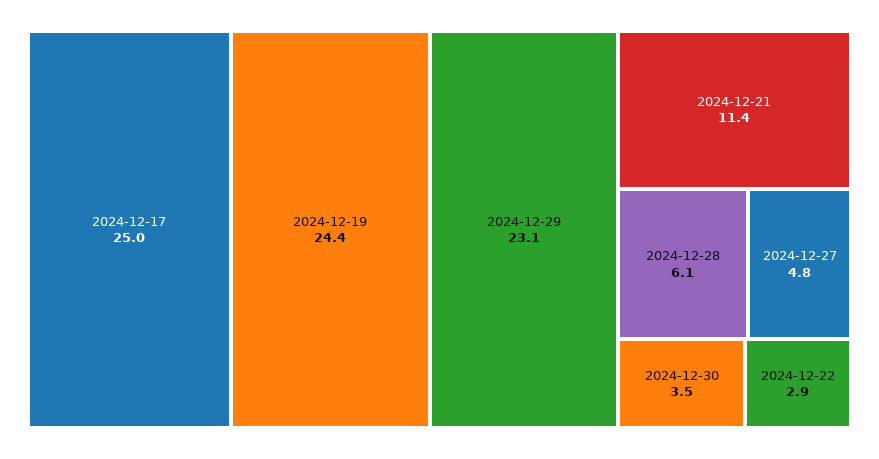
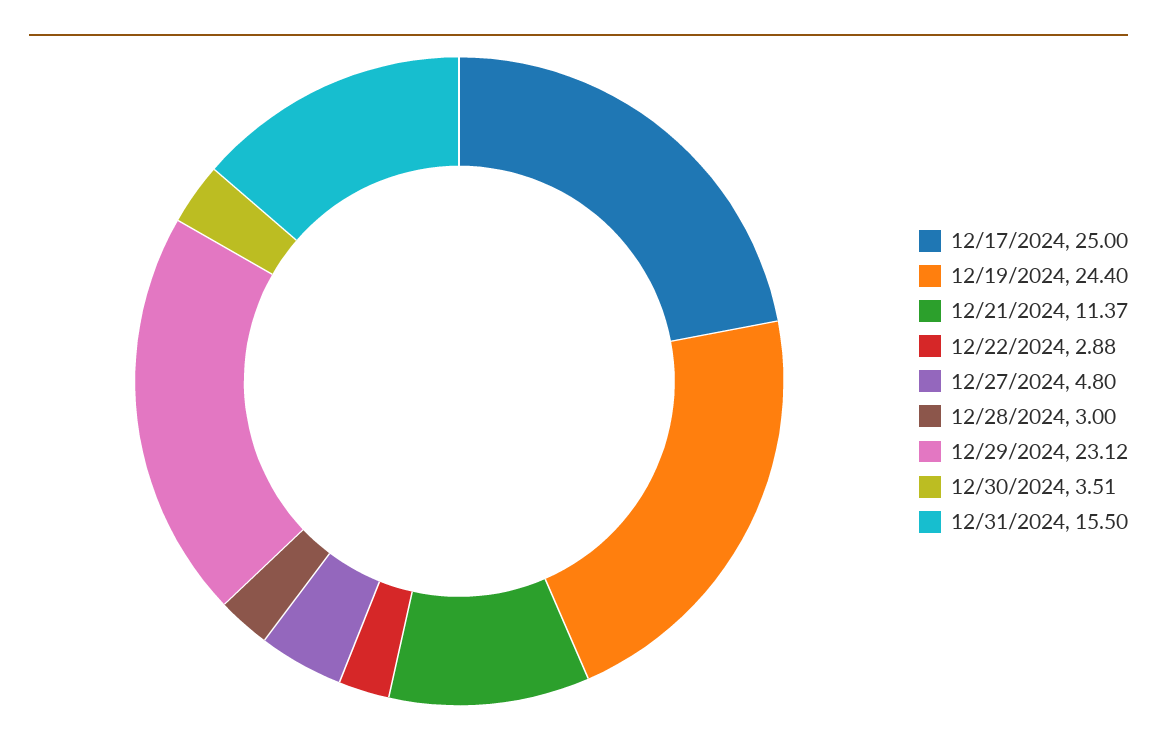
2024-12-28: 6.1 -> 3
12/31/2024: none -> 15.5

